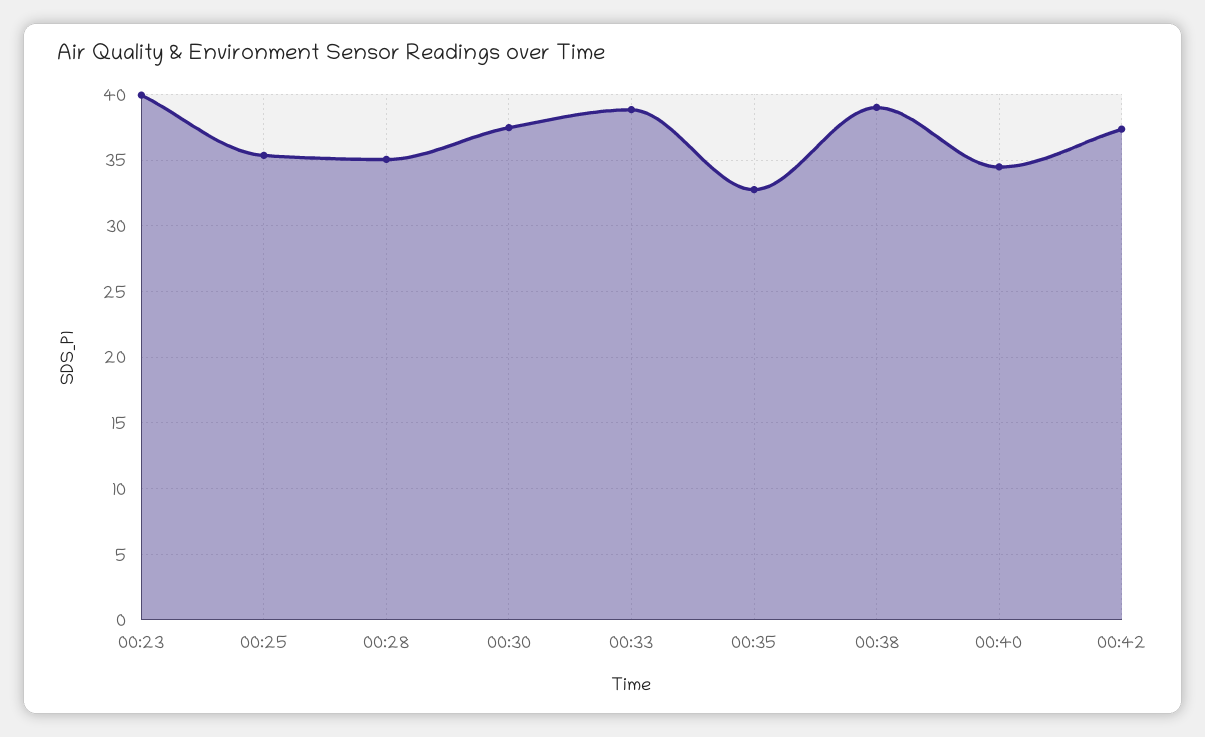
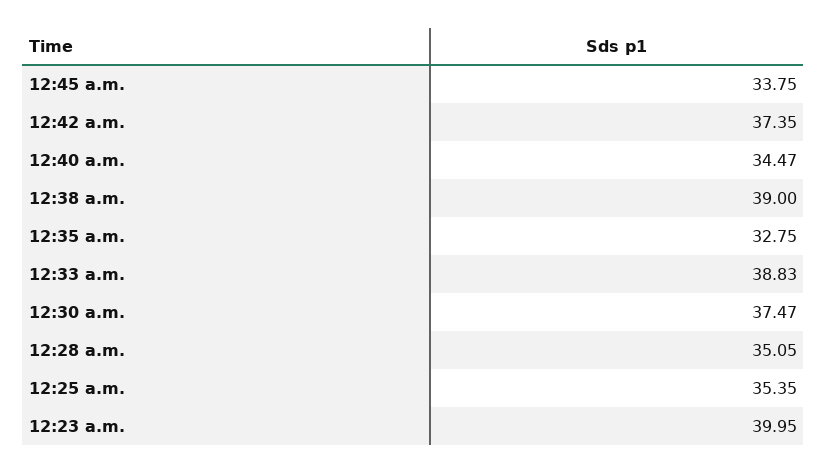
12:45 a.m.: none -> 33.75

